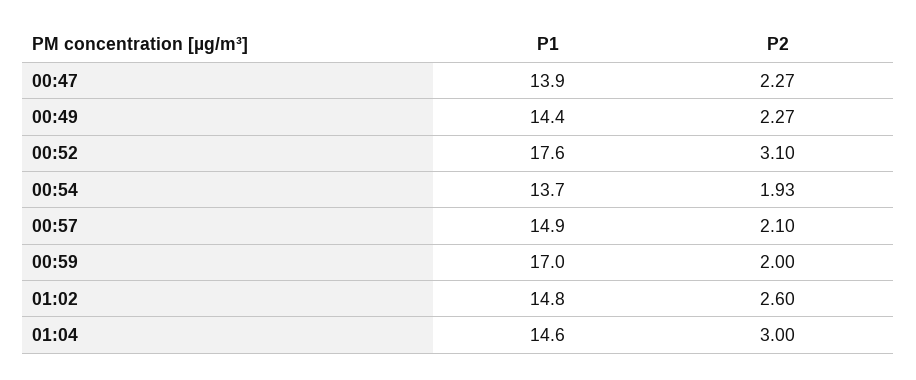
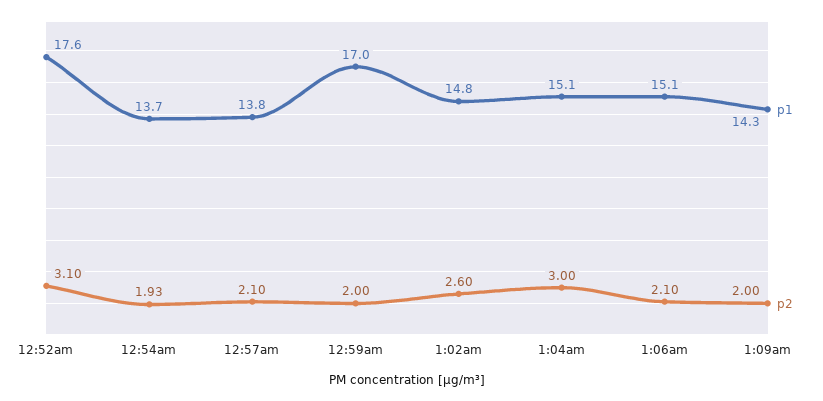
P1, 00:47: 13.9 -> none
P2, 00:47: 2.27 -> none
P1, 00:49: 14.4 -> none
P2, 00:49: 2.27 -> none
P1, 00:57: 14.9 -> 13.8
P1, 01:04: 14.6 -> 15.1
P1, 1:06am: none -> 15.1
P2, 1:06am: none -> 2.1
P1, 1:09am: none -> 14.3
P2, 1:09am: none -> 2

